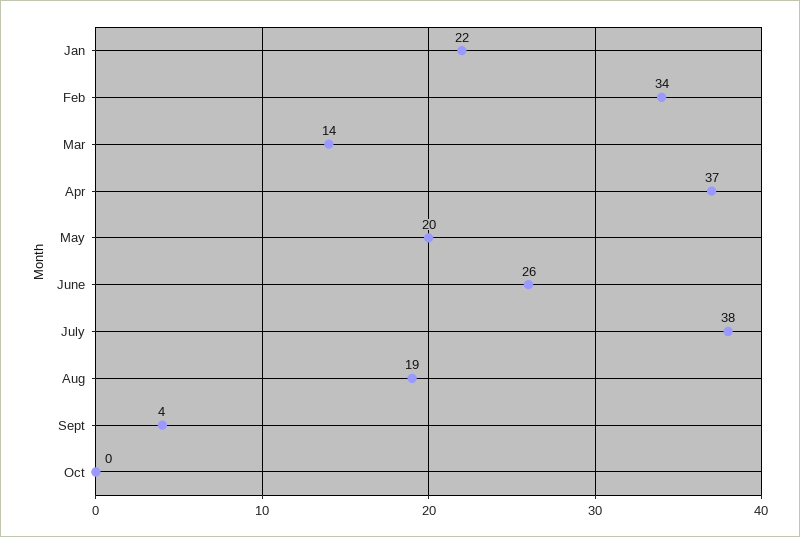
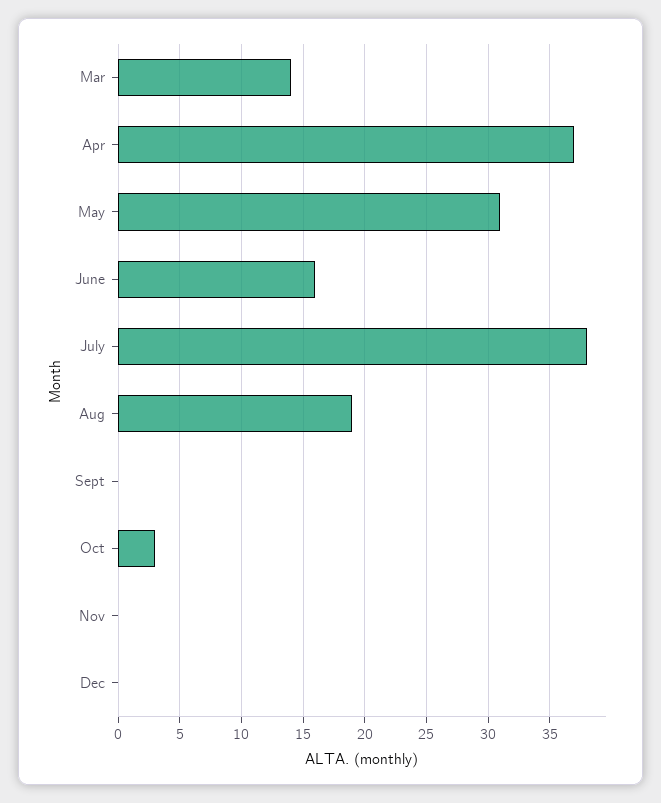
Jan: 22 -> none
Feb: 34 -> none
May: 20 -> 31
June: 26 -> 16
Sept: 4 -> 0
Oct: 0 -> 3
Nov: none -> 0
Dec: none -> 0

